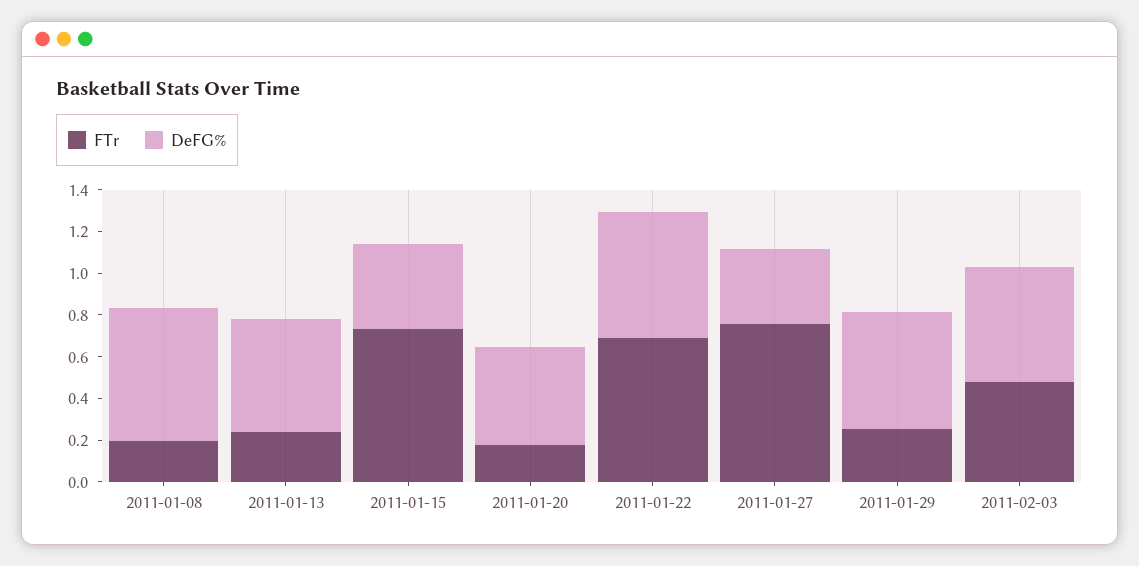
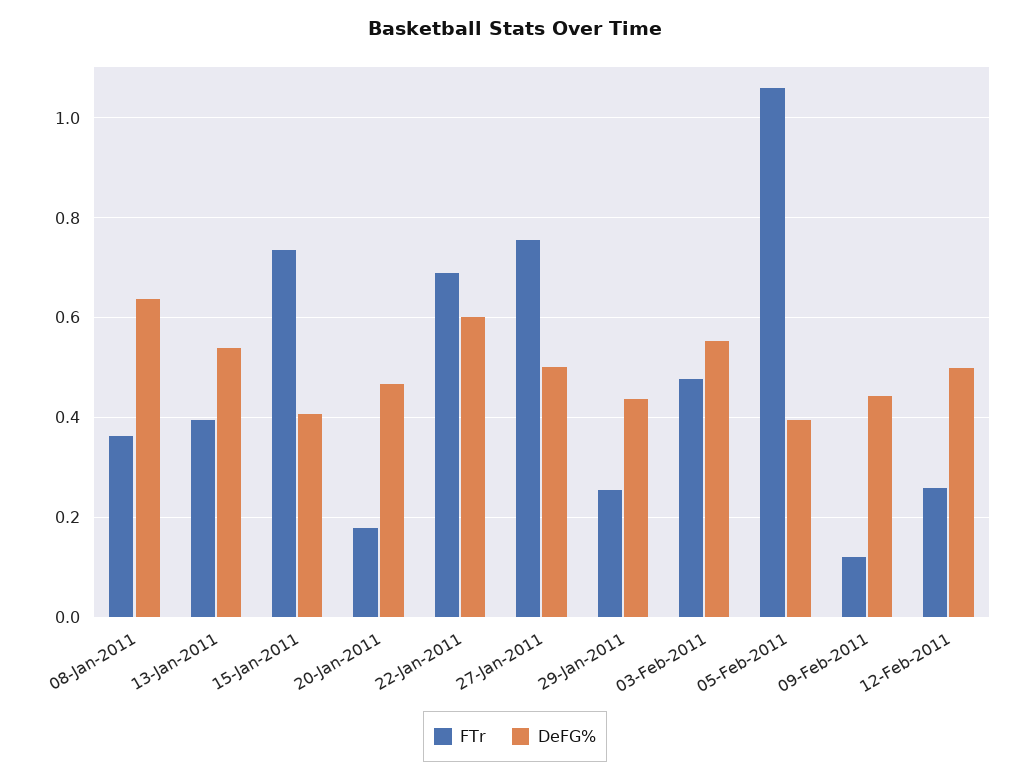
FTr, 2011-01-08: 0.2 -> 0.36
FTr, 2011-01-13: 0.25 -> 0.4
DeFG%, 2011-01-27: 0.35 -> 0.5
DeFG%, 2011-01-29: 0.55 -> 0.44
FTr, 05-Feb-2011: none -> 1.06
DeFG%, 05-Feb-2011: none -> 0.4
FTr, 09-Feb-2011: none -> 0.12
DeFG%, 09-Feb-2011: none -> 0.44
FTr, 12-Feb-2011: none -> 0.26
DeFG%, 12-Feb-2011: none -> 0.5

